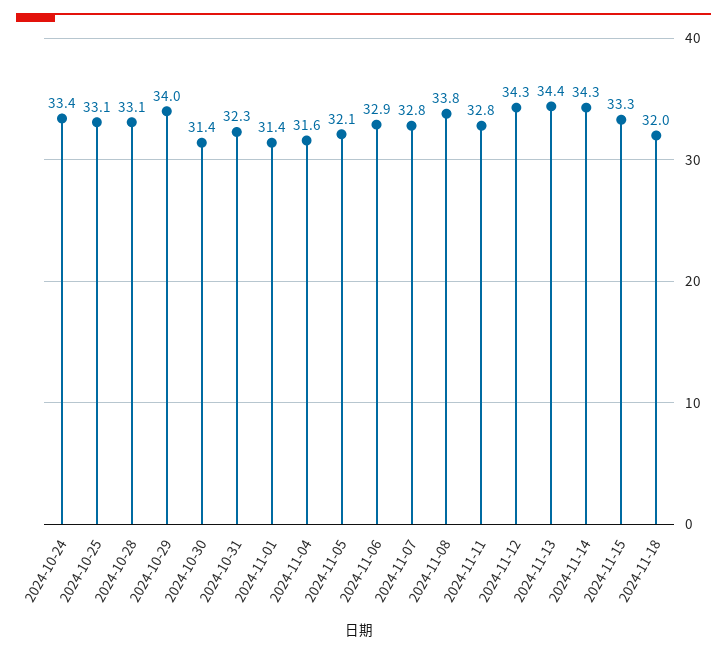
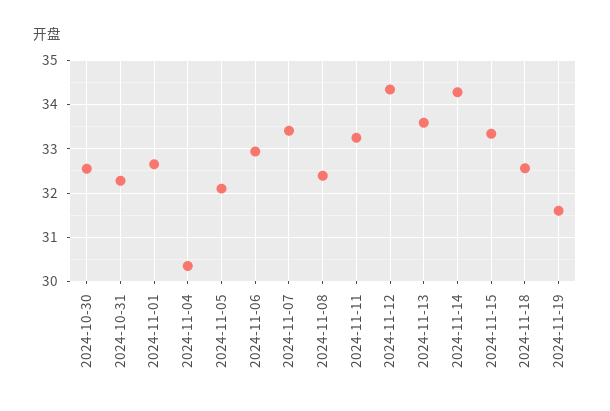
2024-10-24: 33.4 -> none
2024-10-25: 33.1 -> none
2024-10-28: 33.1 -> none
2024-10-29: 34 -> none
2024-10-30: 31.4 -> 32.6
2024-11-01: 31.4 -> 32.6
2024-11-04: 31.6 -> 30.4
2024-11-07: 32.8 -> 33.4
2024-11-08: 33.8 -> 32.4
2024-11-11: 32.8 -> 33.2
2024-11-13: 34.4 -> 33.6
2024-11-18: 32 -> 32.6
2024-11-19: none -> 31.6

